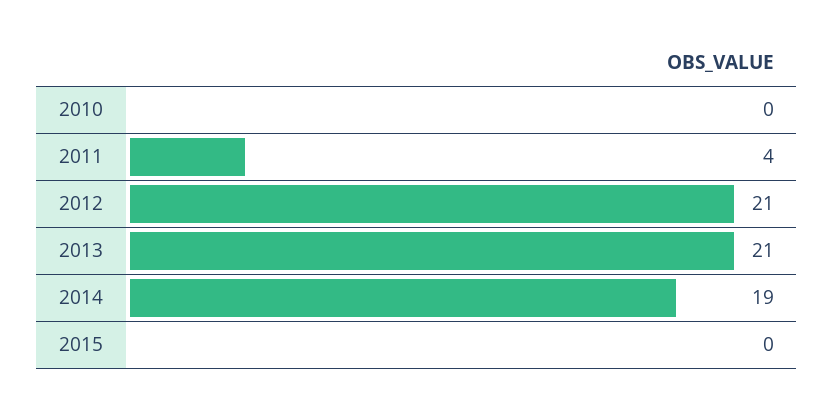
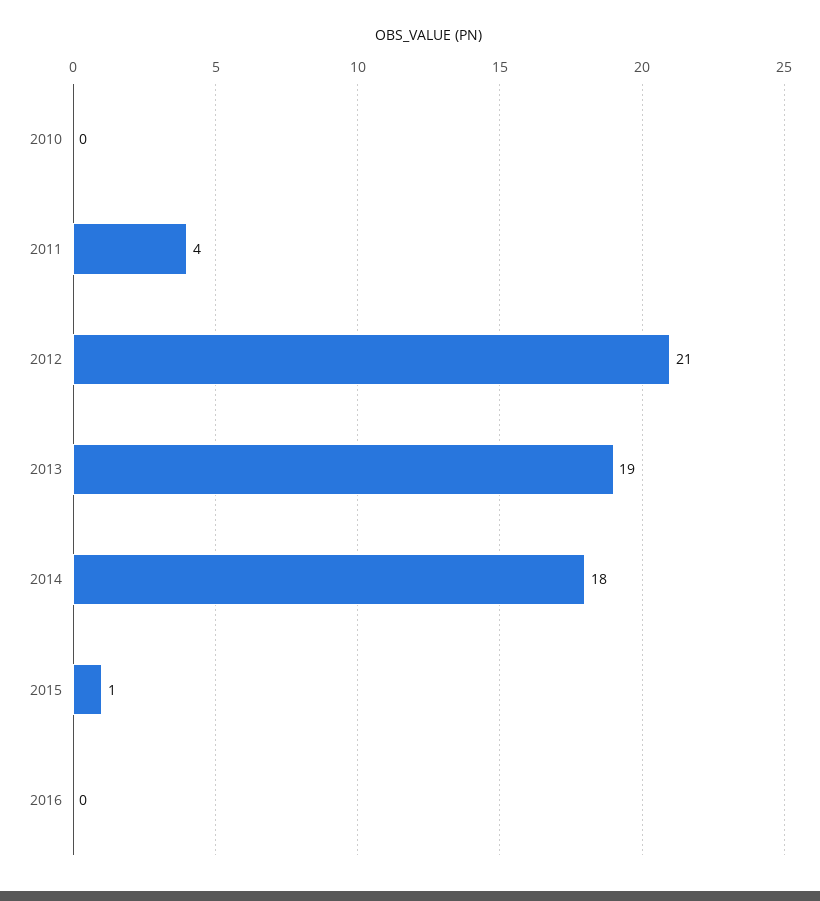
2013: 21 -> 19
2014: 19 -> 18
2015: 0 -> 1
2016: none -> 0

